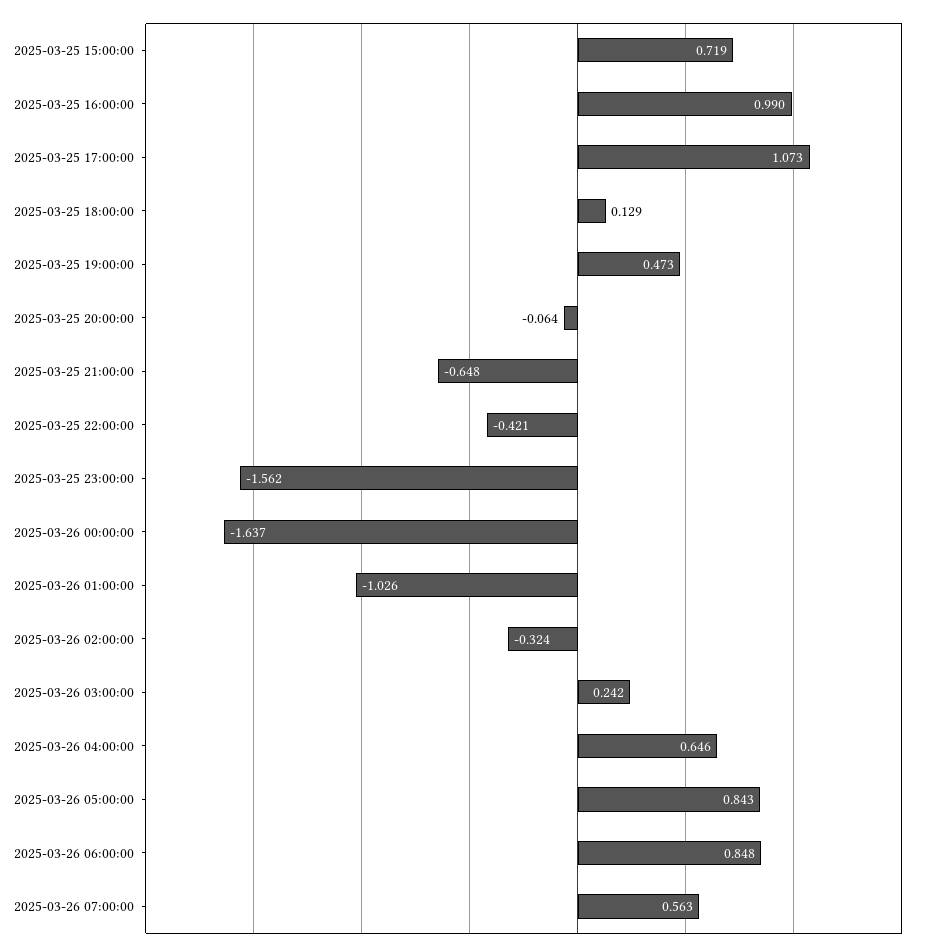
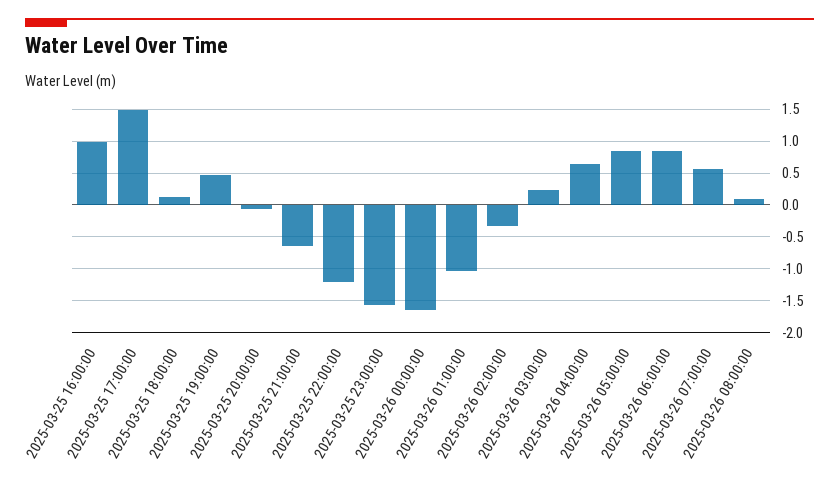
2025-03-25 15:00:00: 0.719 -> none
2025-03-25 17:00:00: 1.073 -> 1.5
2025-03-25 22:00:00: -0.421 -> -1.2
2025-03-26 08:00:00: none -> 0.1

